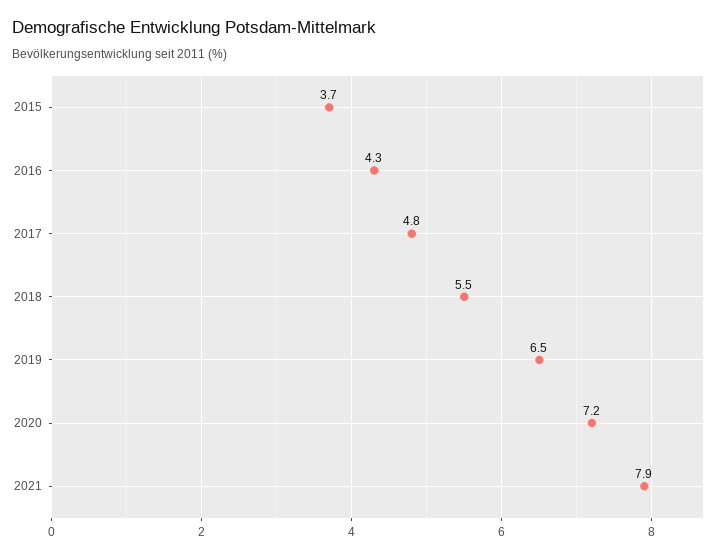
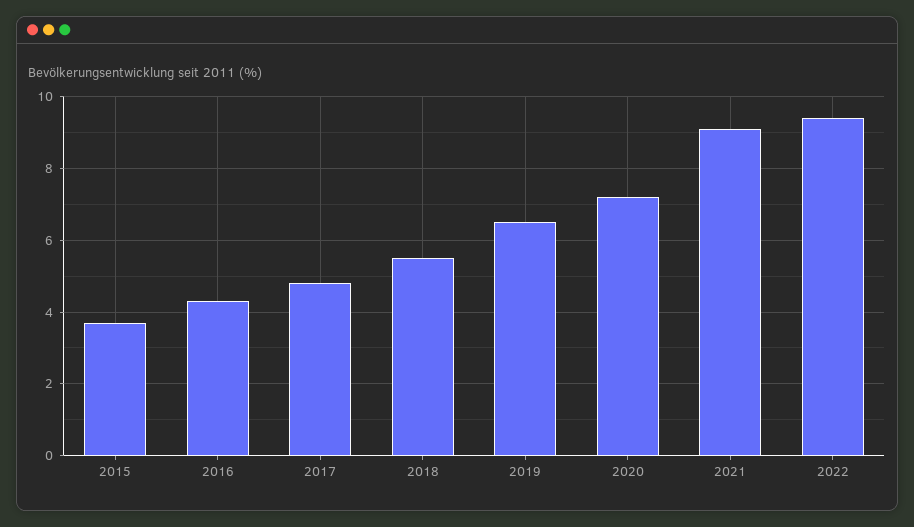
2021: 7.9 -> 9
2022: none -> 9.5

